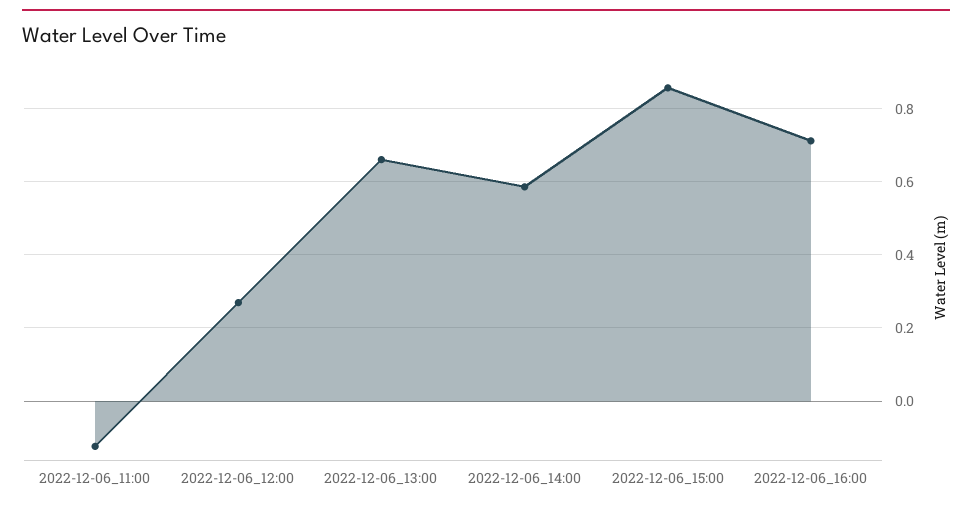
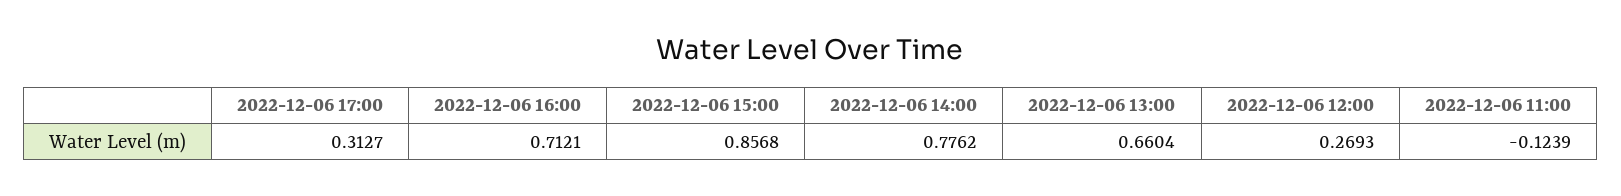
2022-12-06_14:00: 0.58 -> 0.7762
2022-12-06 17:00: none -> 0.3127

